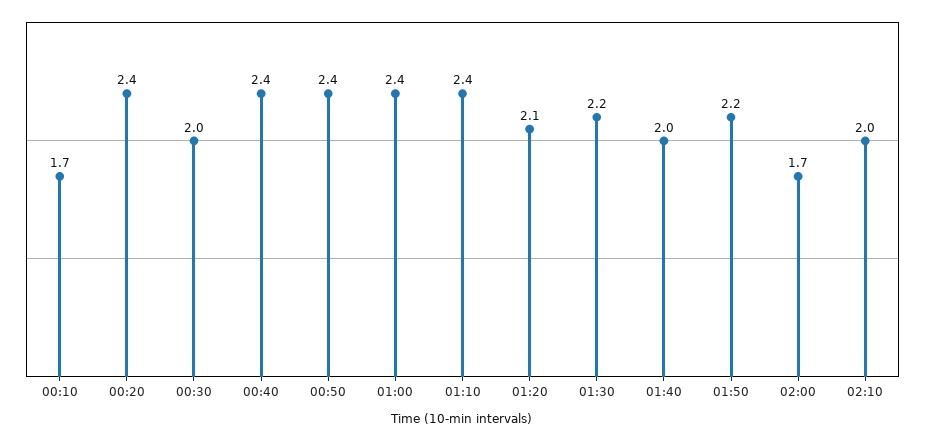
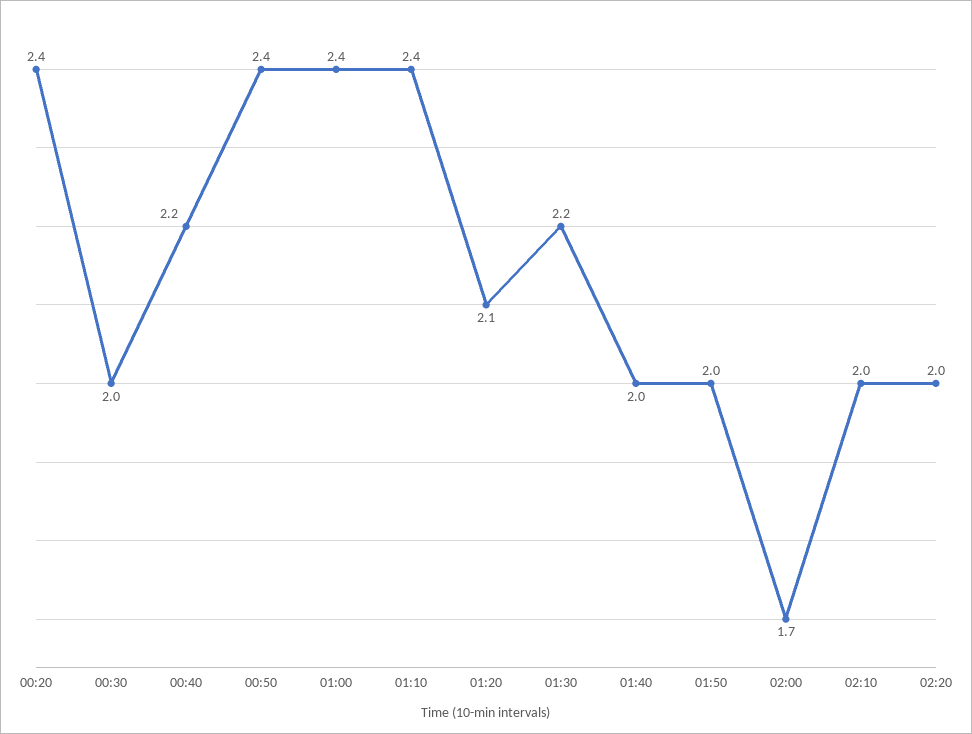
00:10: 1.7 -> none
00:40: 2.4 -> 2.2
01:50: 2.2 -> 2
02:20: none -> 2

